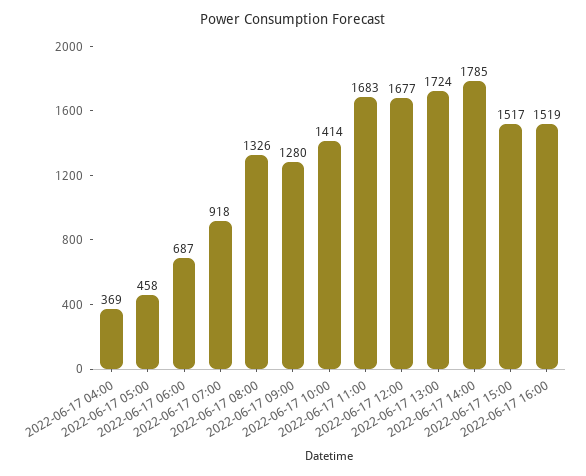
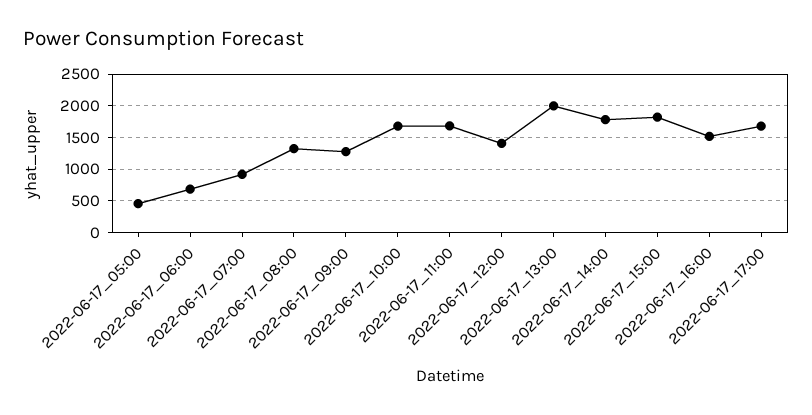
2022-06-17 04:00: 369 -> none
2022-06-17 10:00: 1414 -> 1700
2022-06-17 12:00: 1677 -> 1400
2022-06-17 13:00: 1724 -> 2000
2022-06-17 15:00: 1517 -> 1800
2022-06-17_17:00: none -> 1700

